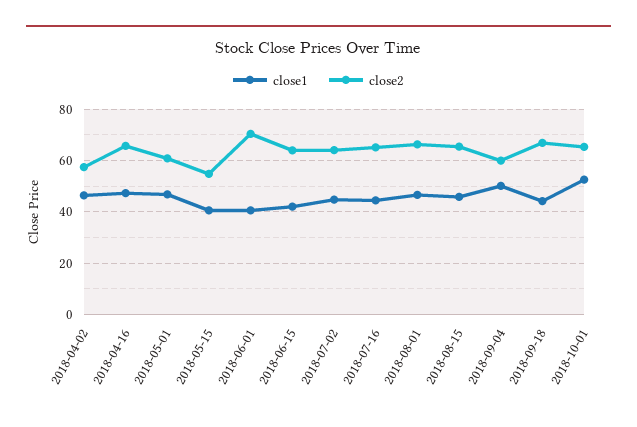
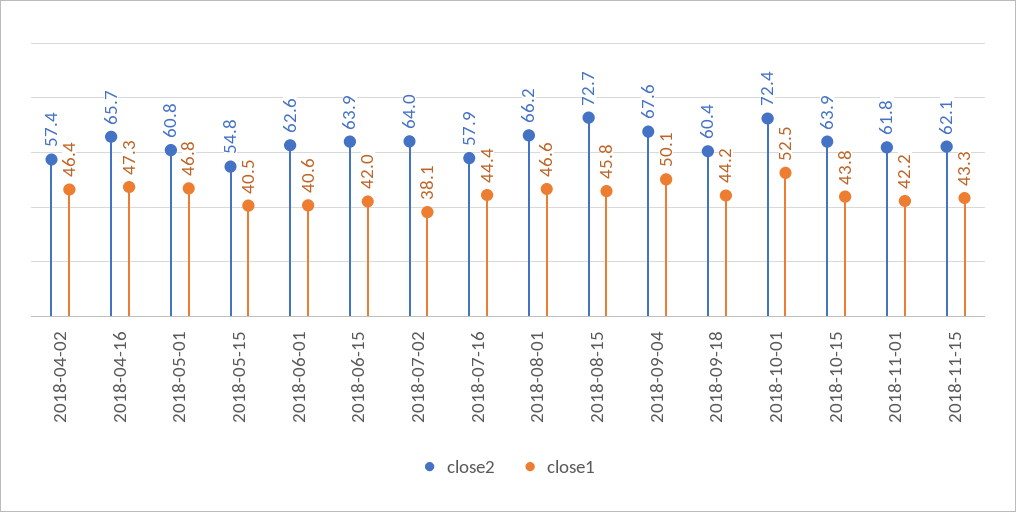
close2, 2018-06-01: 70 -> 62.6
close1, 2018-07-02: 45 -> 38.1
close2, 2018-07-16: 65 -> 57.9
close2, 2018-08-15: 65 -> 72.7
close2, 2018-09-04: 60 -> 67.6
close2, 2018-09-18: 67.5 -> 60.4
close2, 2018-10-01: 65 -> 72.4
close2, 2018-10-15: none -> 63.9
close1, 2018-10-15: none -> 43.8
close2, 2018-11-01: none -> 61.8
close1, 2018-11-01: none -> 42.2
close2, 2018-11-15: none -> 62.1
close1, 2018-11-15: none -> 43.3

